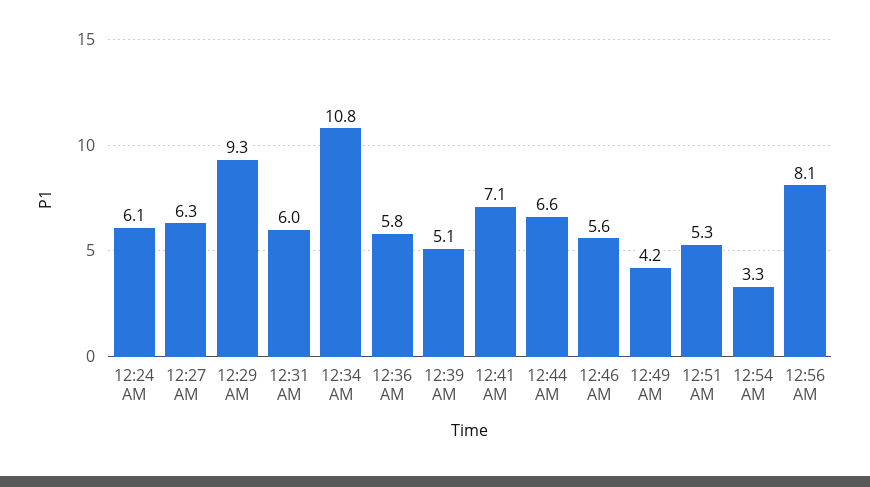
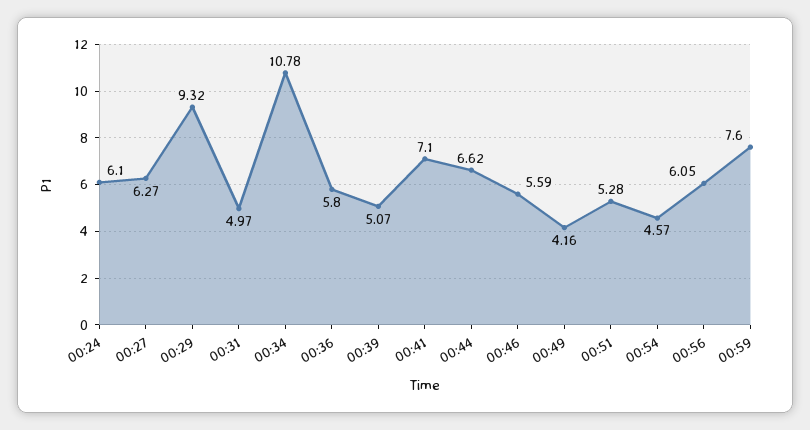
12:31 AM: 6 -> 4.97
12:54 AM: 3.3 -> 4.57
12:56 AM: 8.1 -> 6.05
00:59: none -> 7.6

